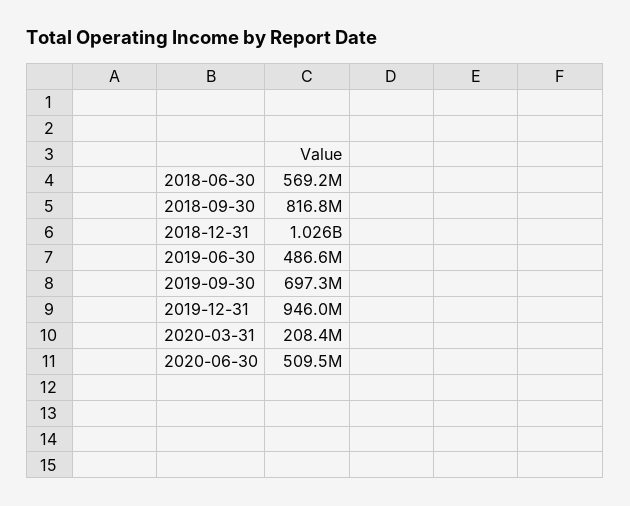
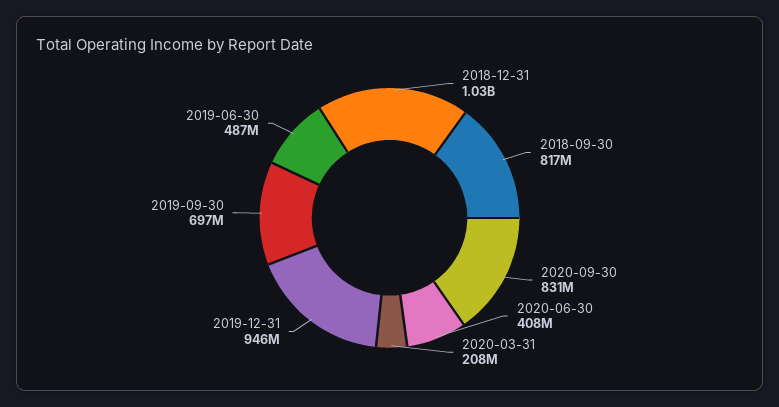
2018-06-30: 569200000 -> none
2020-06-30: 509500000 -> 408000000
2020-09-30: none -> 831000000

